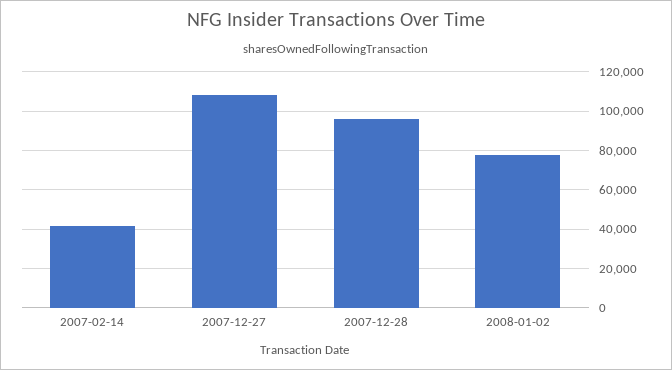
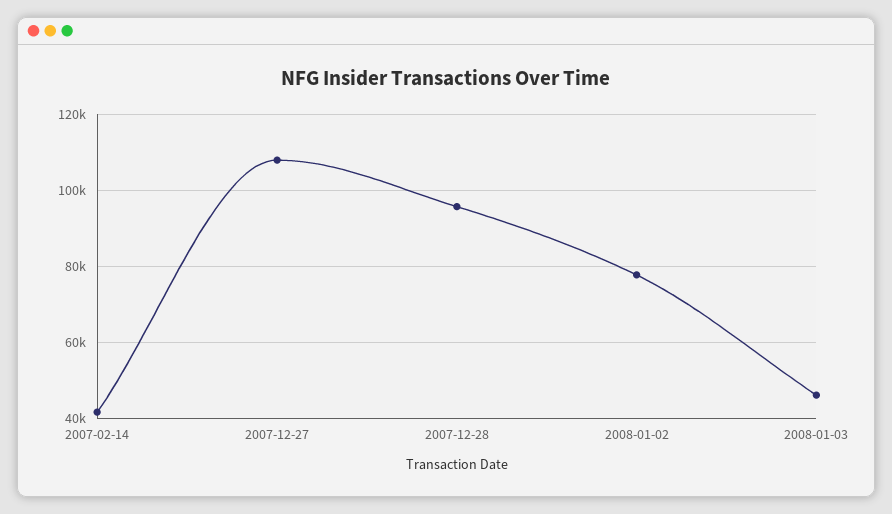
2008-01-03: none -> 46000

